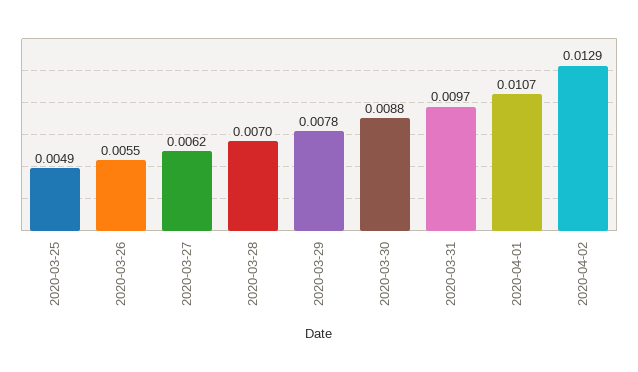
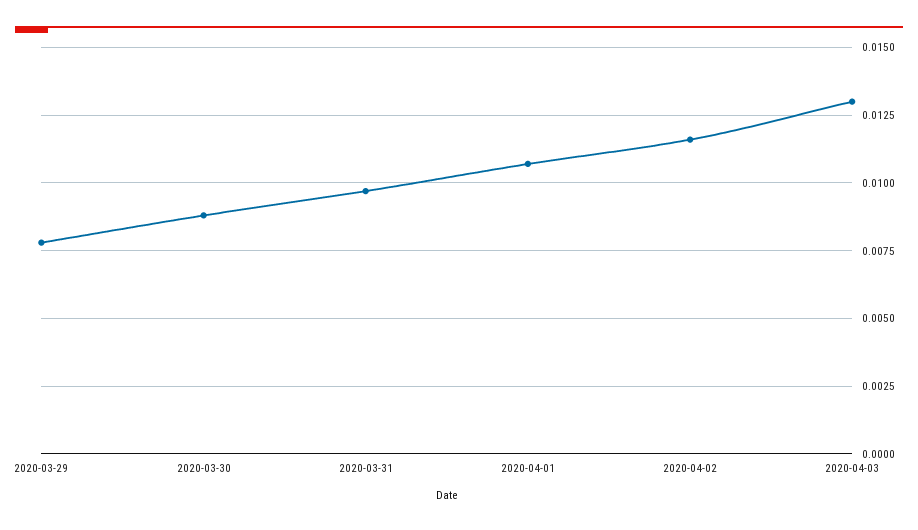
2020-03-25: 0.0049 -> none
2020-03-26: 0.0055 -> none
2020-03-27: 0.0062 -> none
2020-03-28: 0.007 -> none
2020-04-02: 0.0129 -> 0.0115
2020-04-03: none -> 0.013

